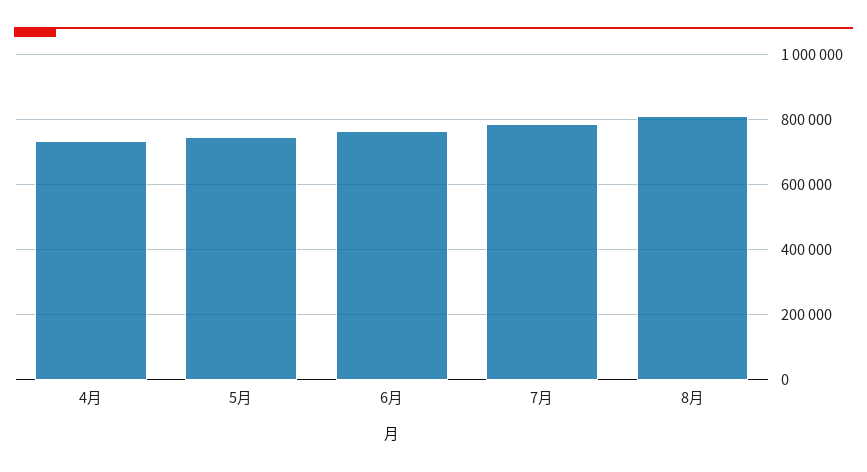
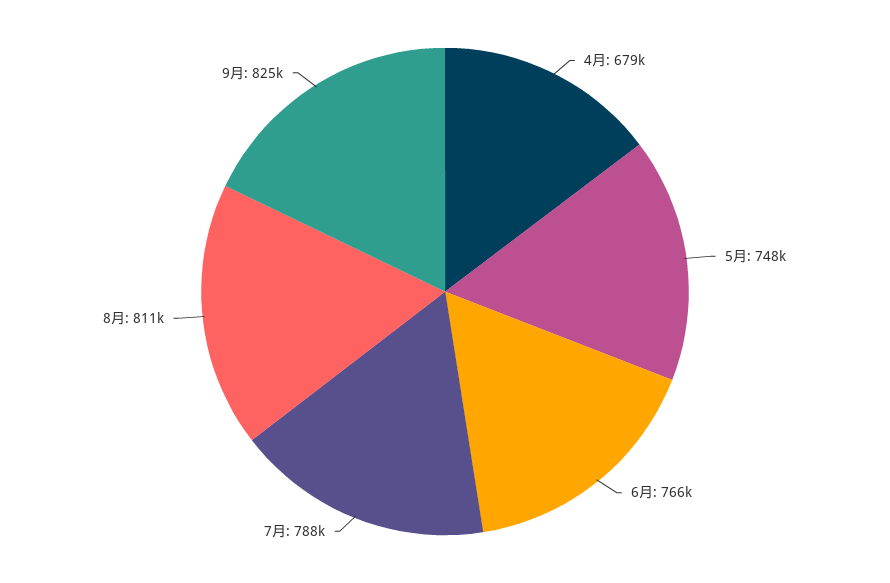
4月: 740000 -> 679000
9月: none -> 825000

